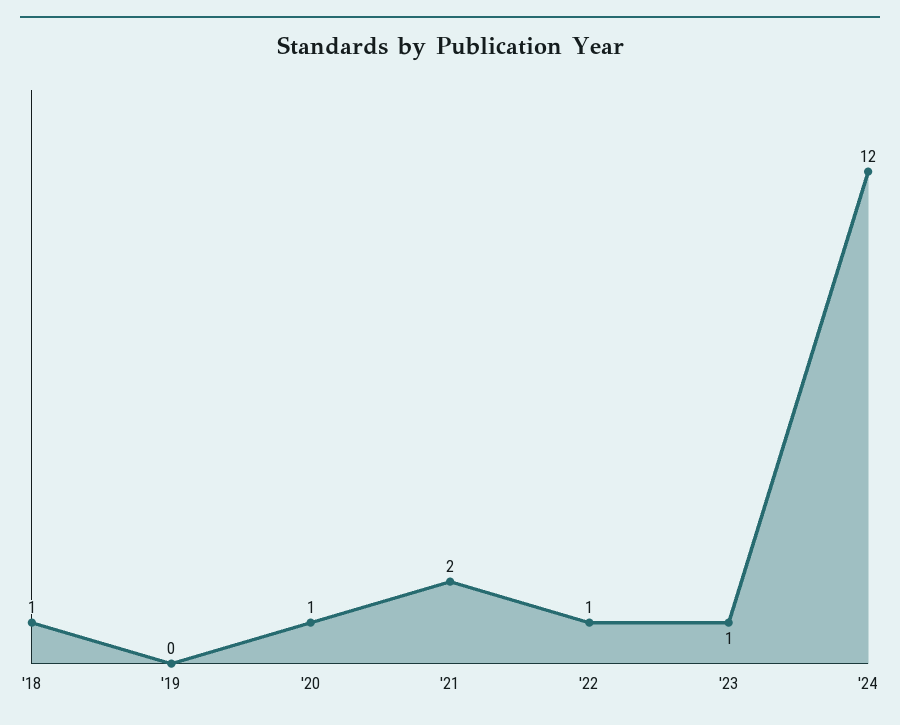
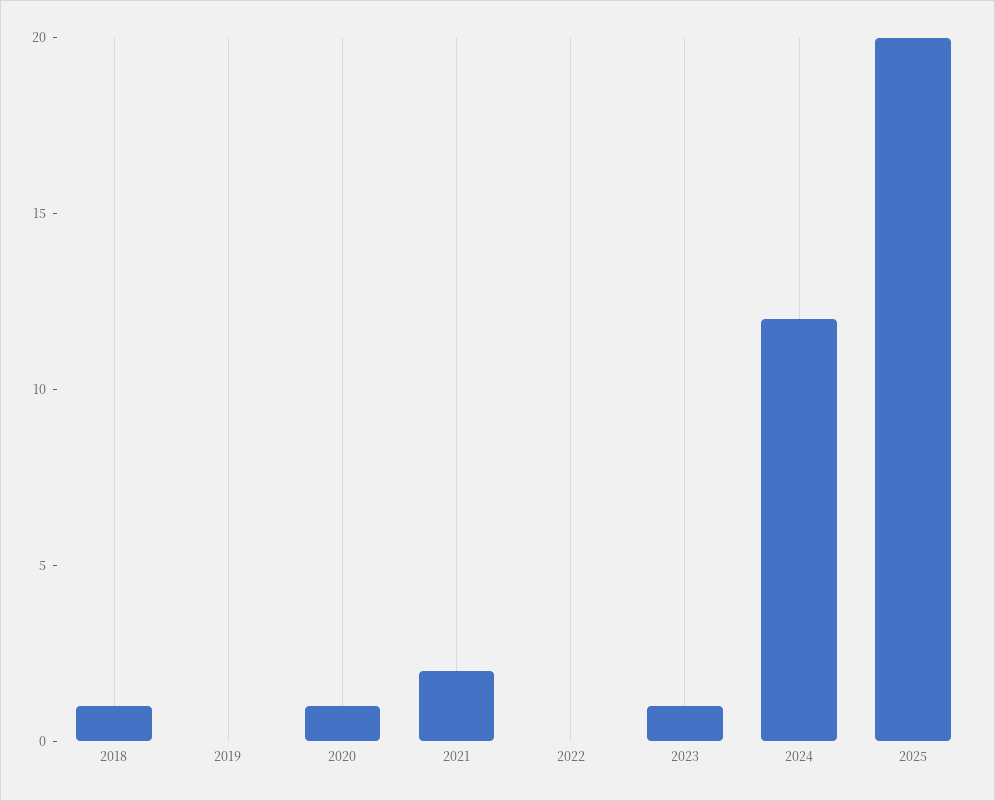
'22: 1 -> 0
2025: none -> 20

